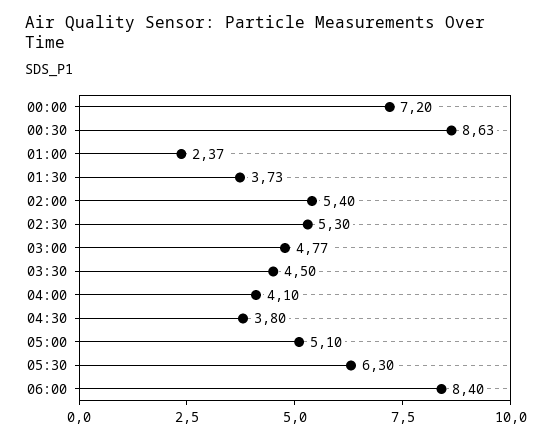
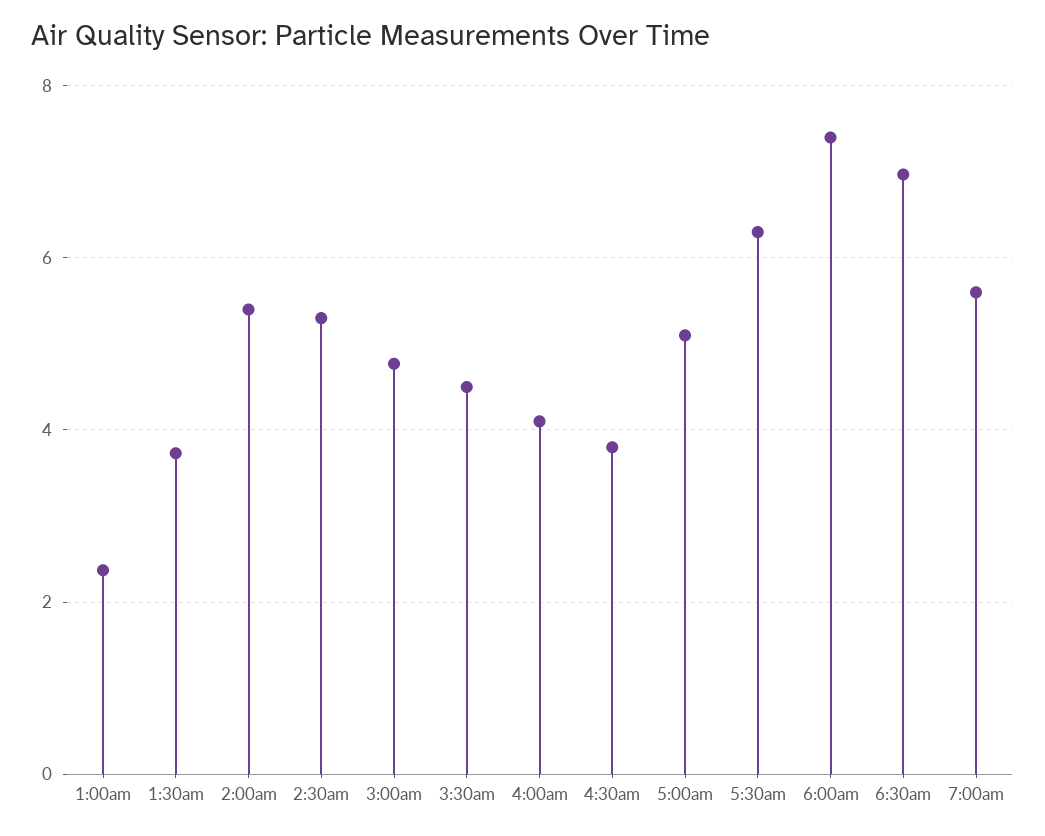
00:00: 7.2 -> none
00:30: 8.63 -> none
06:00: 8.4 -> 7.4
6:30am: none -> 7
7:00am: none -> 5.6

